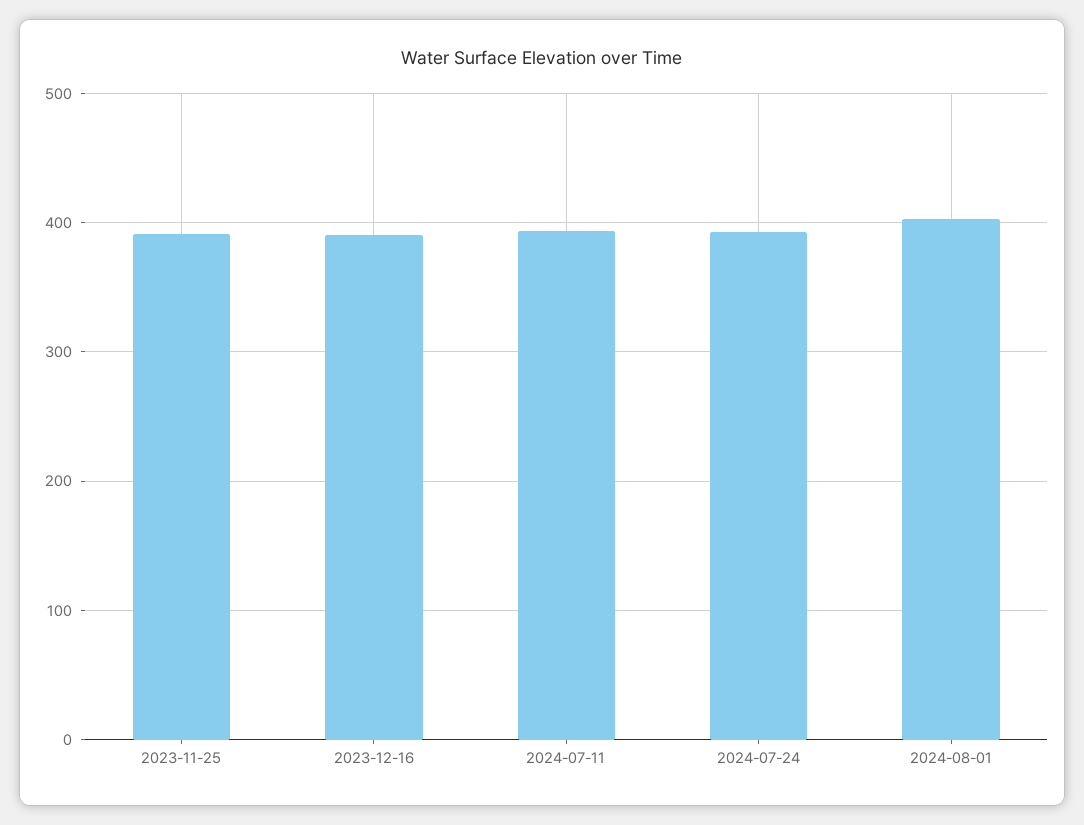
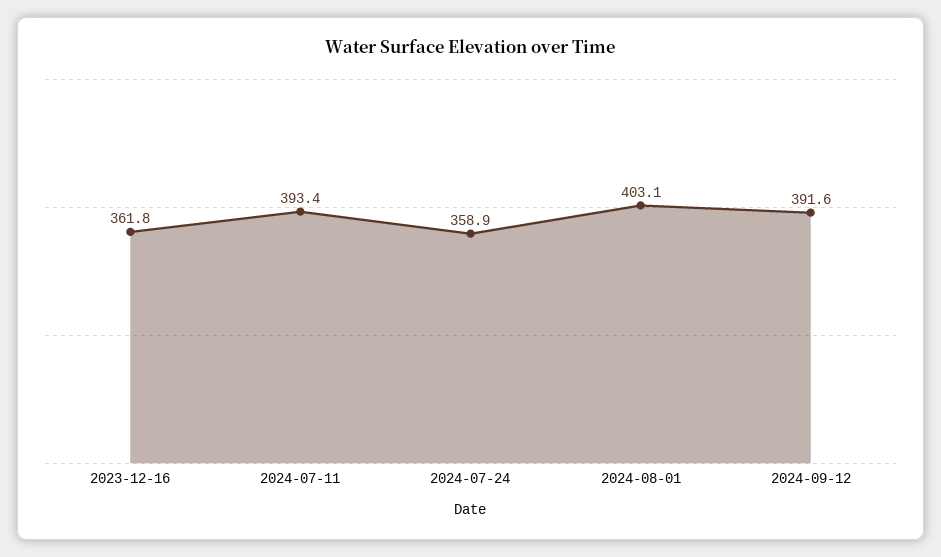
2023-11-25: 390 -> none
2023-12-16: 390 -> 361.8
2024-07-24: 390 -> 358.9
2024-09-12: none -> 391.6

